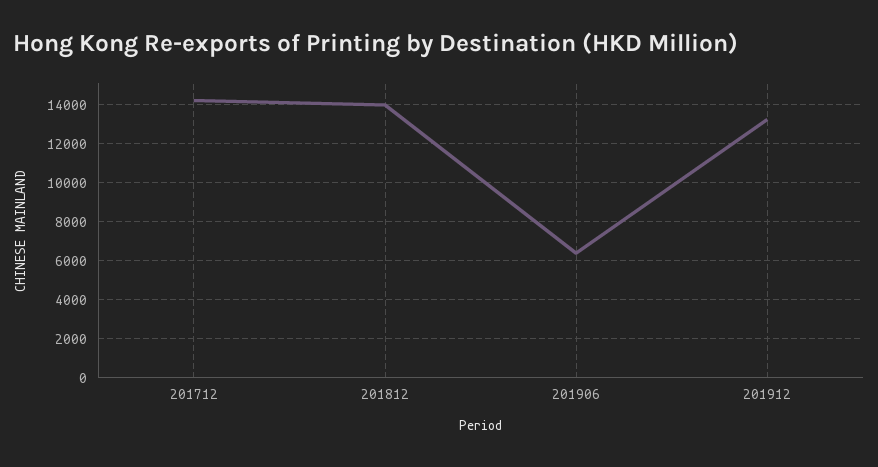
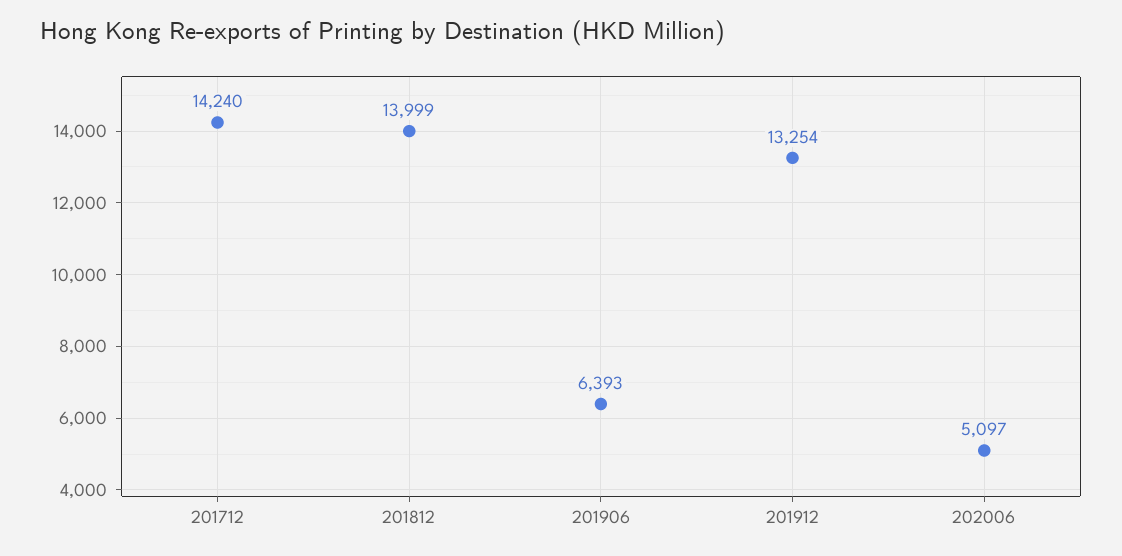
202006: none -> 5097

